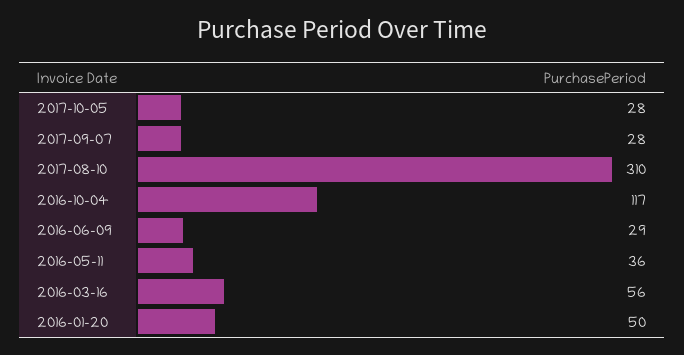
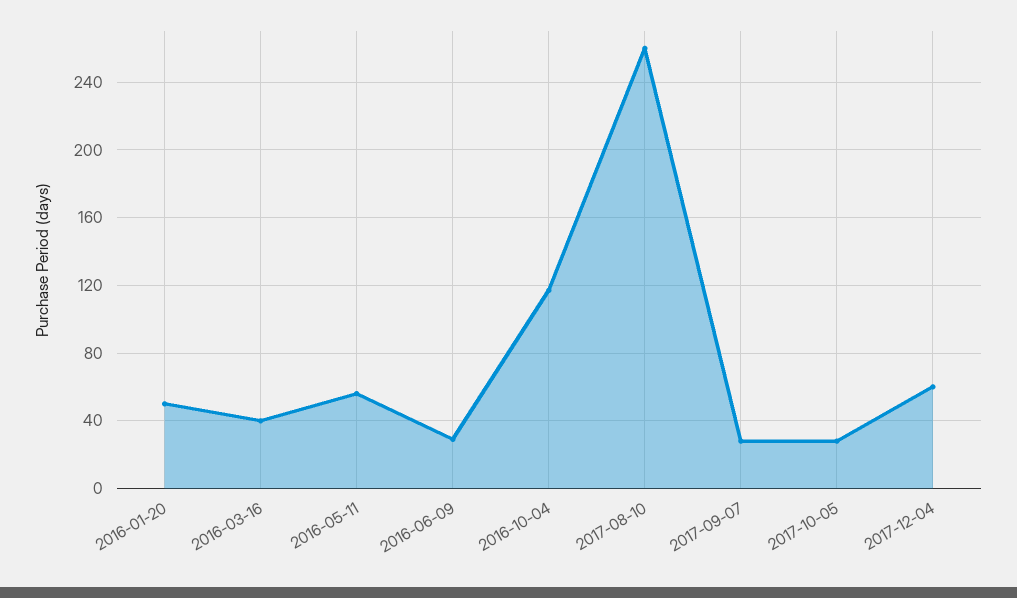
2017-08-10: 310 -> 260
2016-05-11: 36 -> 55
2016-03-16: 56 -> 40
2017-12-04: none -> 60

